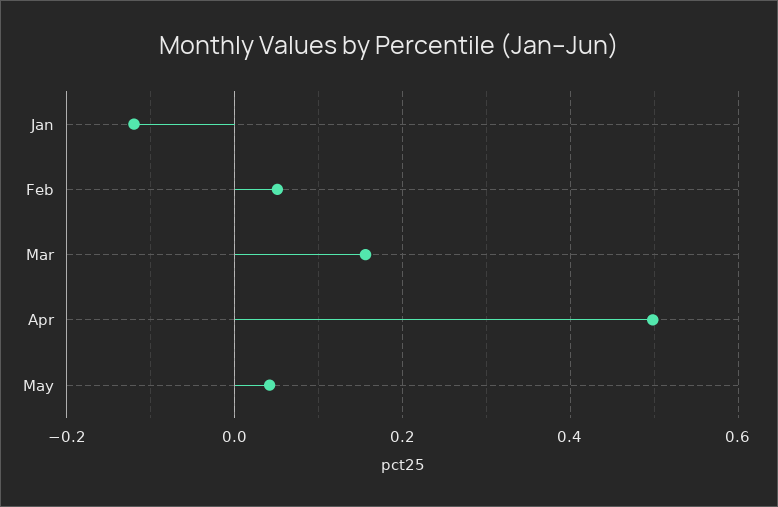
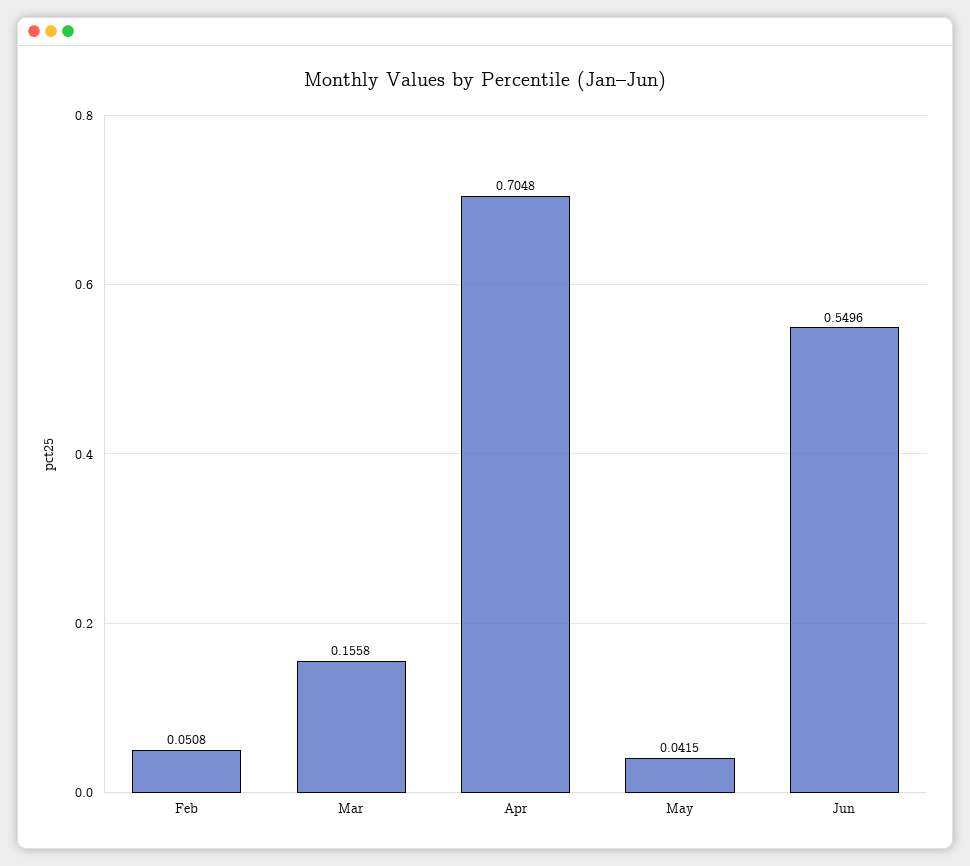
Jan: -0.12 -> none
Apr: 0.5 -> 0.7048
Jun: none -> 0.5496

